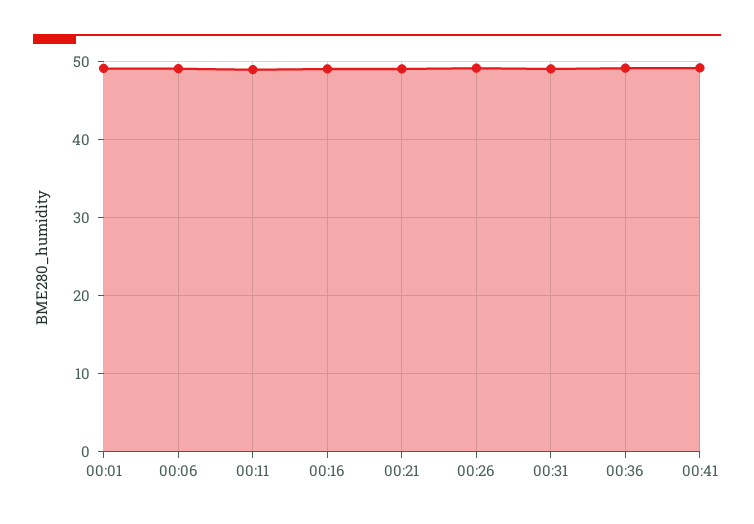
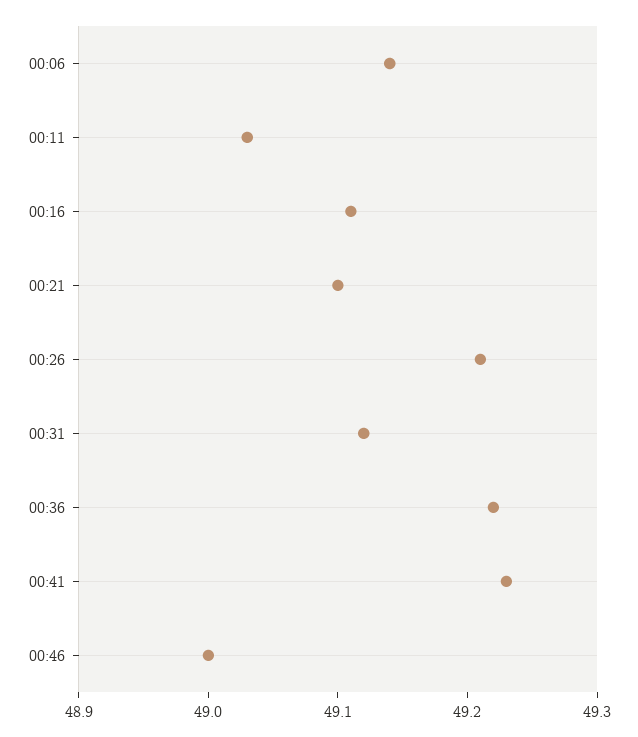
00:01: 49 -> none
00:46: none -> 49

